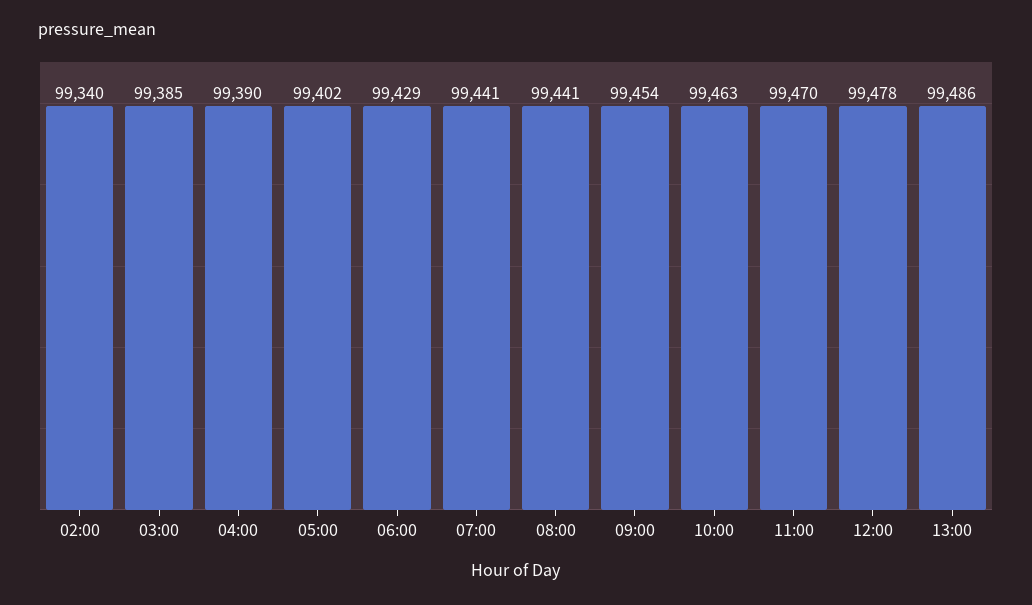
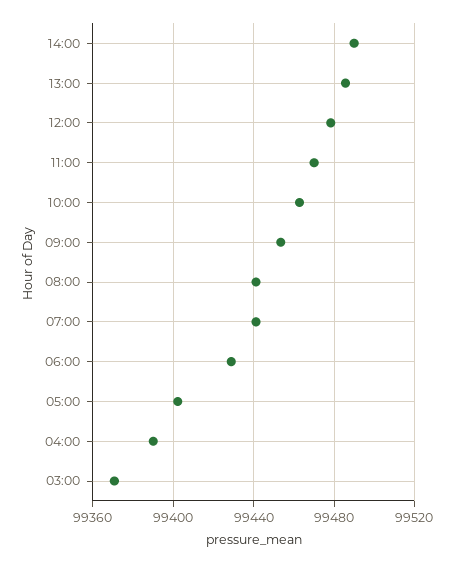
02:00: 99340 -> none
03:00: 99385 -> 99370
14:00: none -> 99490

